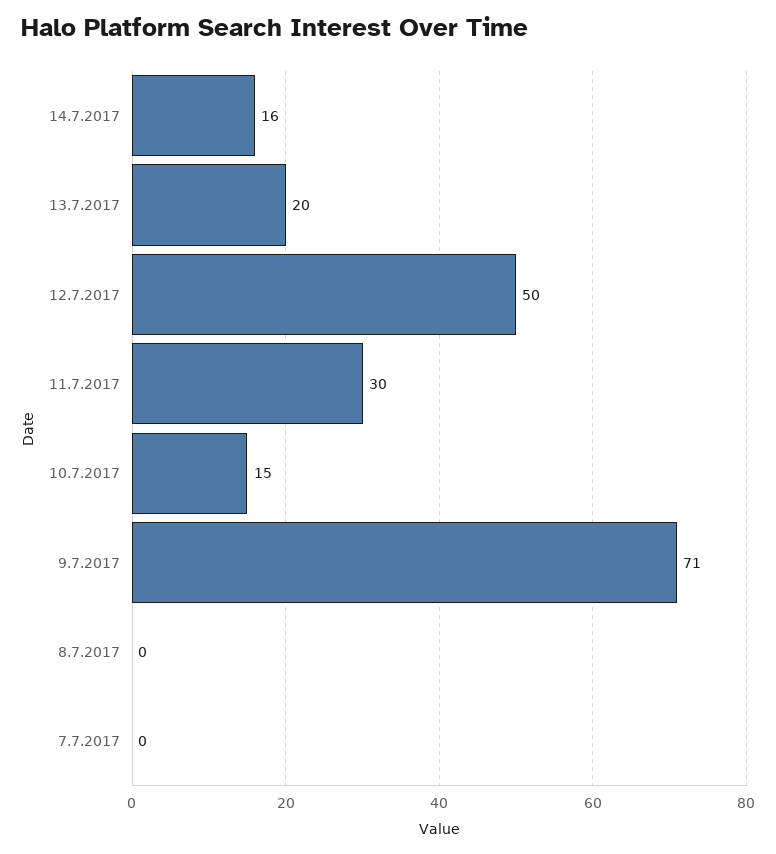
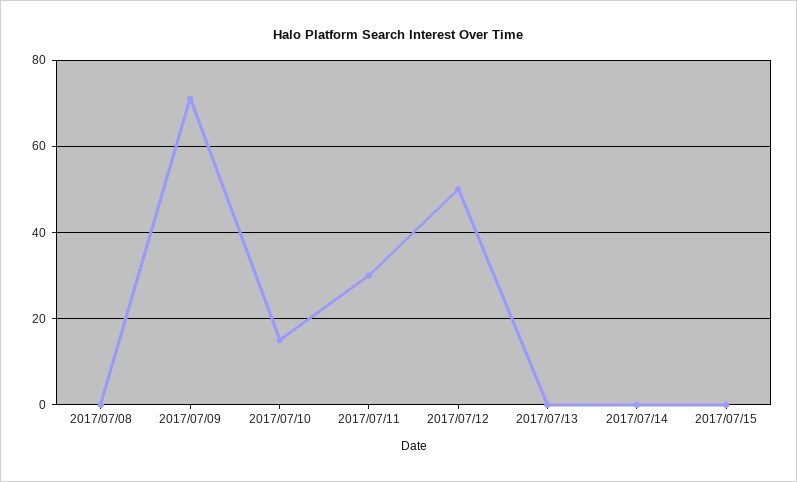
14.7.2017: 16 -> 0
13.7.2017: 20 -> 0
7.7.2017: 0 -> none
2017/07/15: none -> 0

